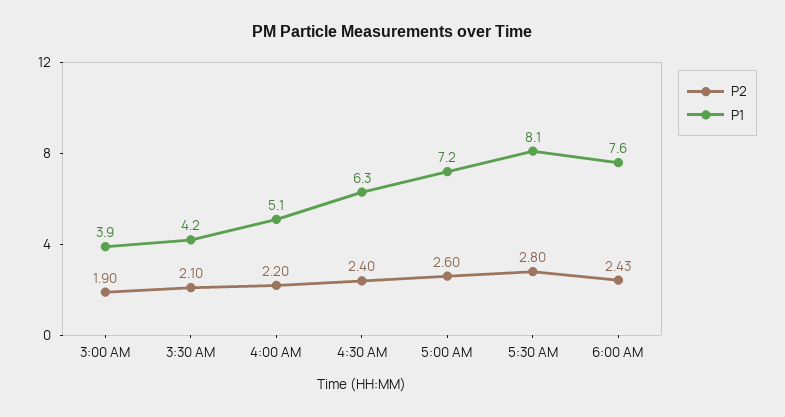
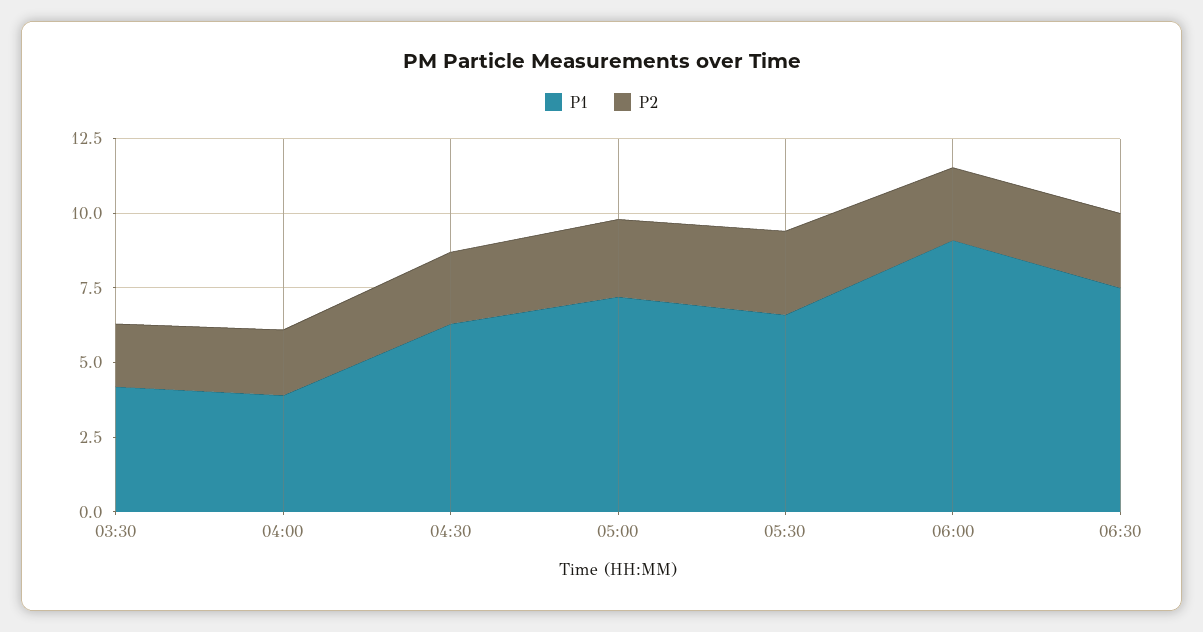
P2, 3:00 AM: 1.9 -> none
P1, 3:00 AM: 3.9 -> none
P1, 4:00 AM: 5.1 -> 4
P1, 5:30 AM: 8.1 -> 6.5
P1, 6:00 AM: 7.6 -> 9
P1, 06:30: none -> 7.5
P2, 06:30: none -> 2.5

